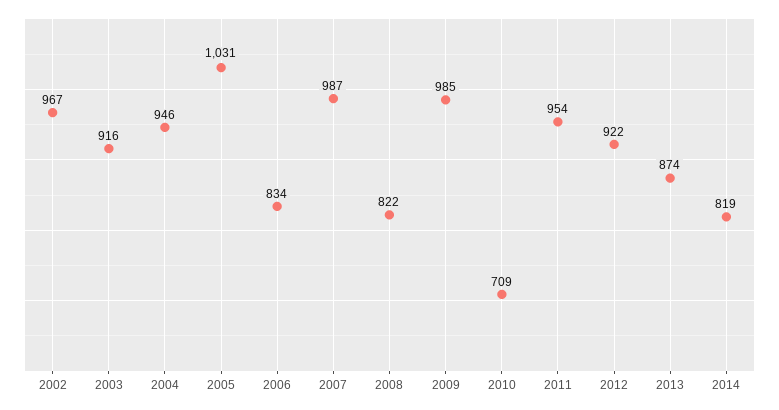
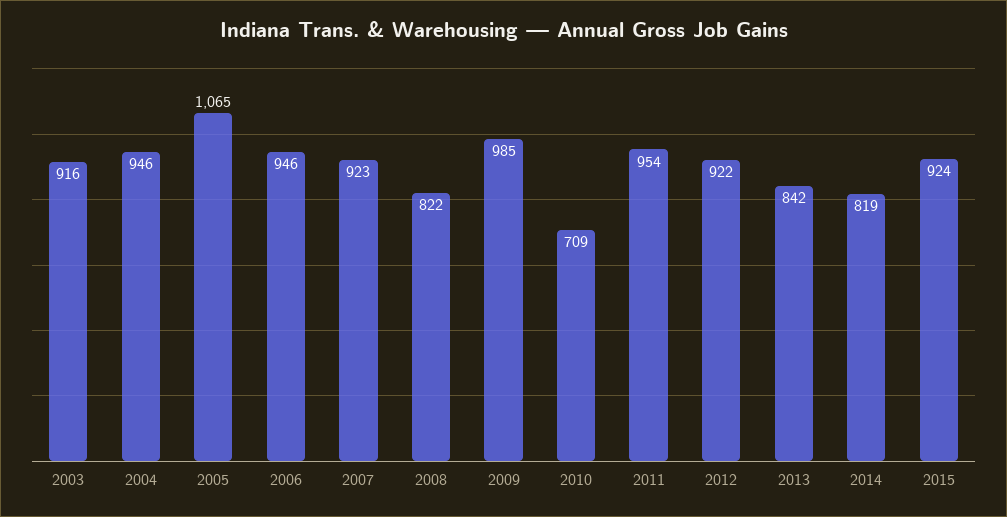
2002: 967 -> none
2005: 1031 -> 1065
2006: 834 -> 946
2007: 987 -> 923
2013: 874 -> 842
2015: none -> 924

